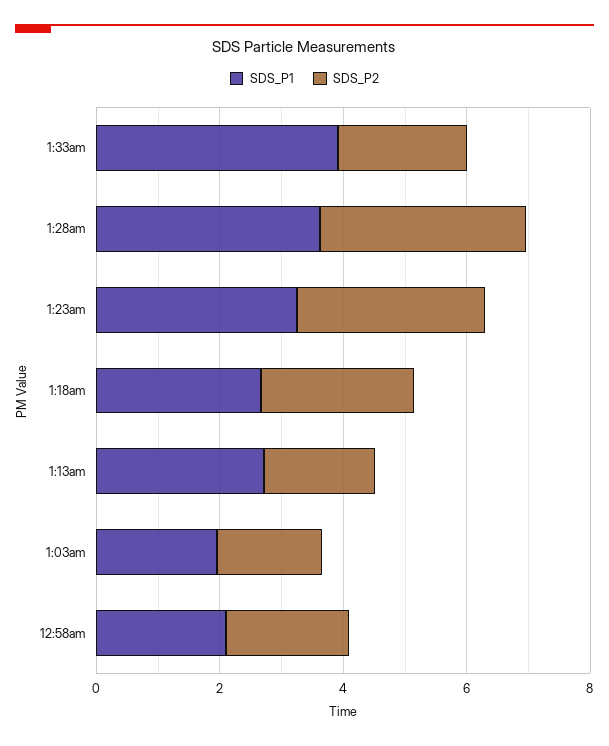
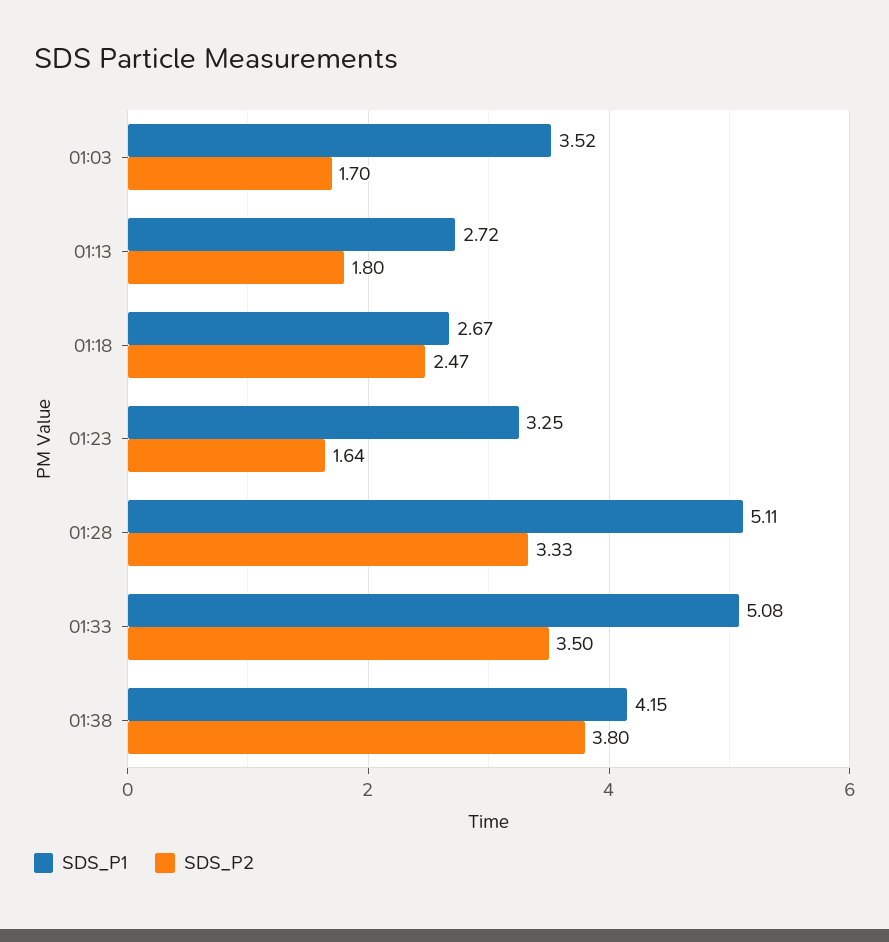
SDS_P1, 1:33am: 4 -> 5.08
SDS_P2, 1:33am: 2 -> 3.5
SDS_P1, 1:28am: 3.5 -> 5.11
SDS_P2, 1:23am: 3 -> 1.64
SDS_P1, 1:03am: 2 -> 3.52
SDS_P1, 12:58am: 2 -> none
SDS_P2, 12:58am: 2 -> none
SDS_P1, 01:38: none -> 4.15
SDS_P2, 01:38: none -> 3.8

